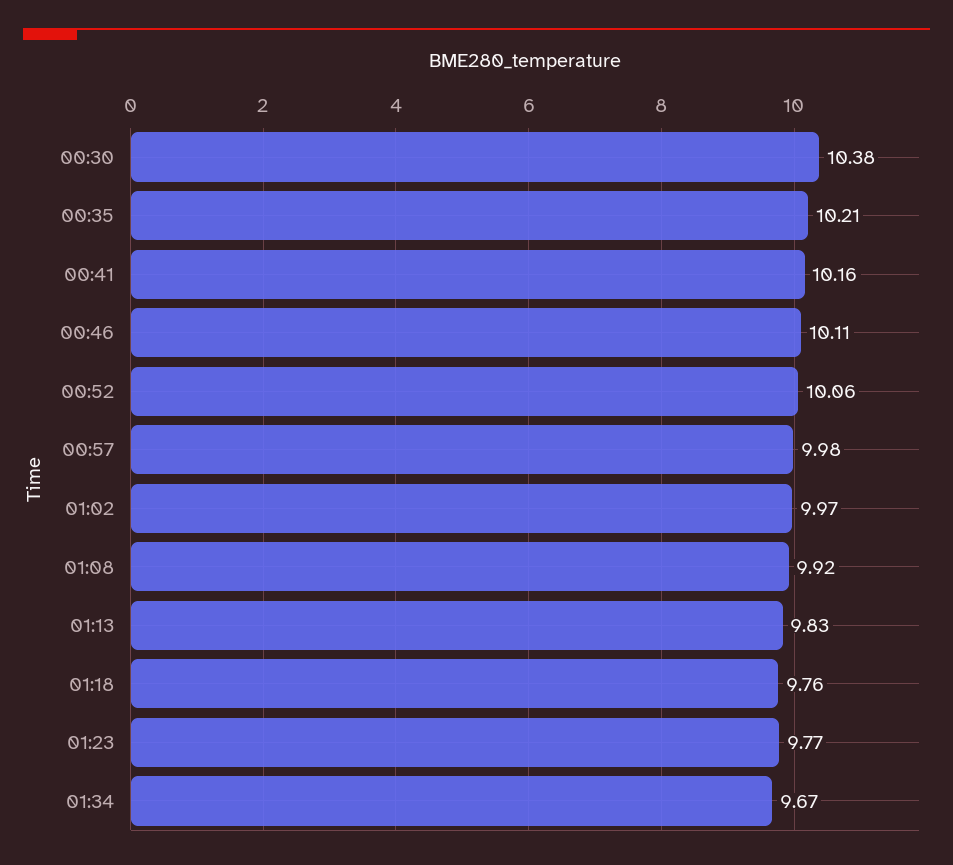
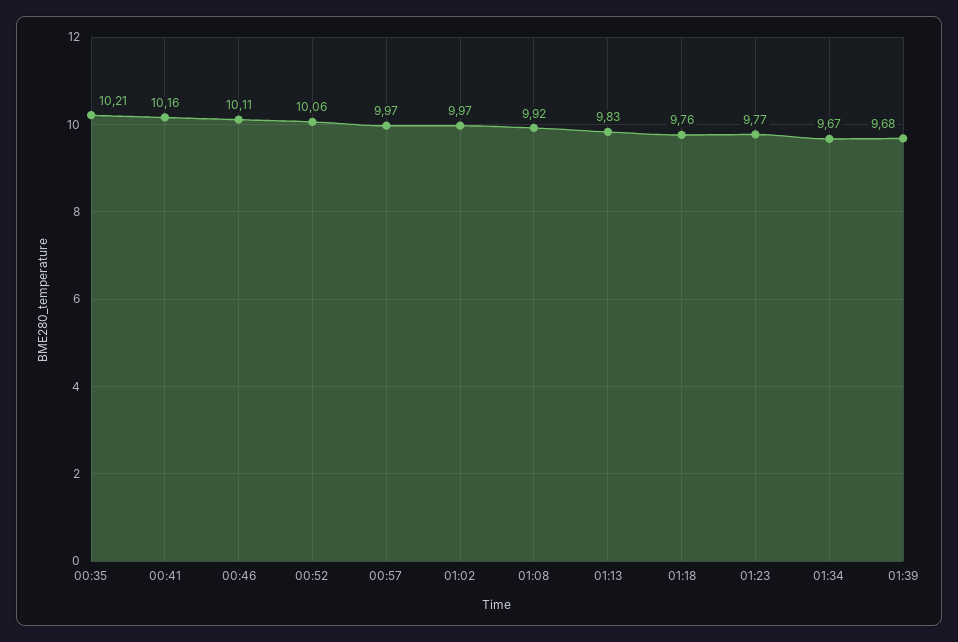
00:30: 10.38 -> none
00:57: 9.98 -> 9.97
01:39: none -> 9.68

